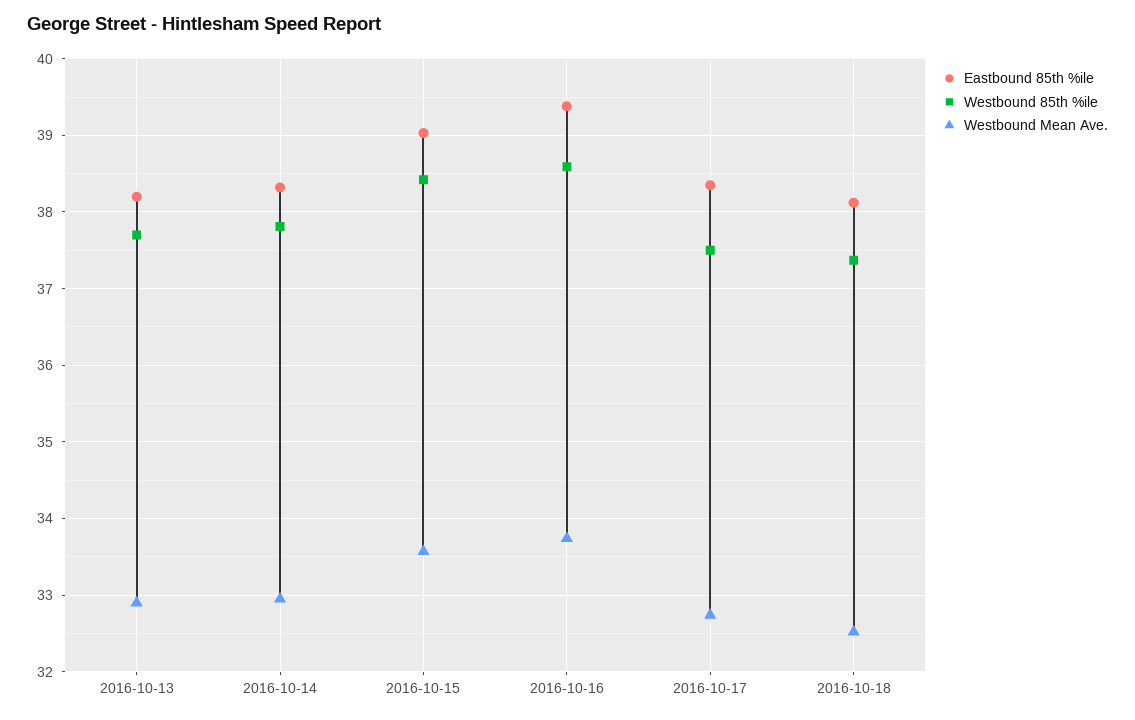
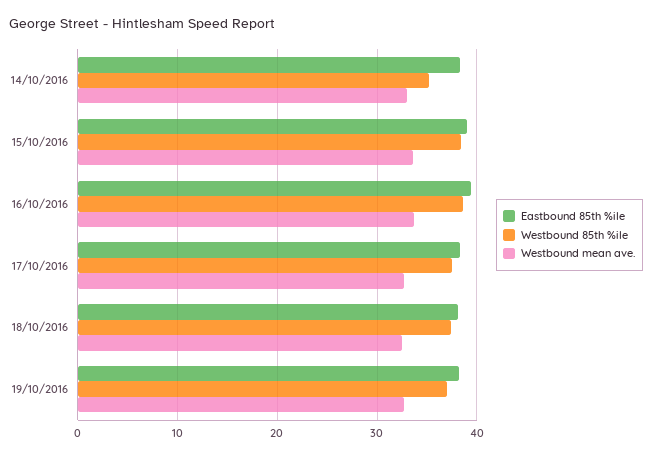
Eastbound 85th %ile, 2016-10-13: 38.2 -> none
Westbound 85th %ile, 2016-10-13: 37.7 -> none
Westbound Mean Ave., 2016-10-13: 32.9 -> none
Westbound 85th %ile, 2016-10-14: 37.8 -> 35
Eastbound 85th %ile, 19/10/2016: none -> 38
Westbound 85th %ile, 19/10/2016: none -> 37
Westbound Mean Ave., 19/10/2016: none -> 33

